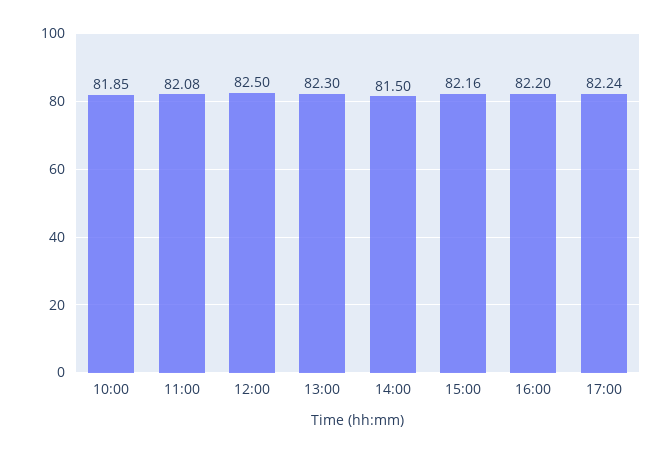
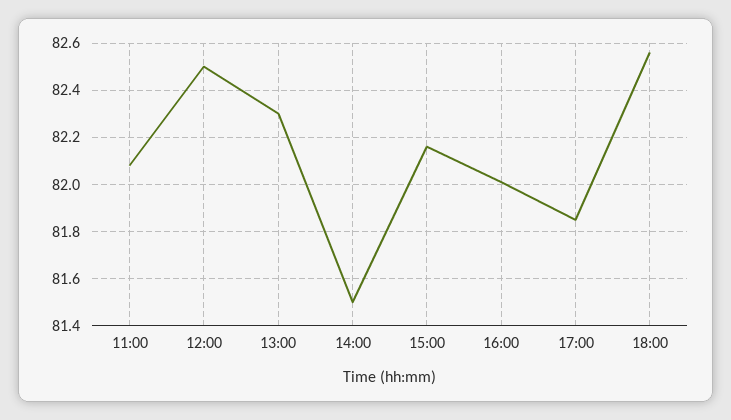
10:00: 81.85 -> none
16:00: 82.2 -> 82
17:00: 82.24 -> 81.85
18:00: none -> 82.55

